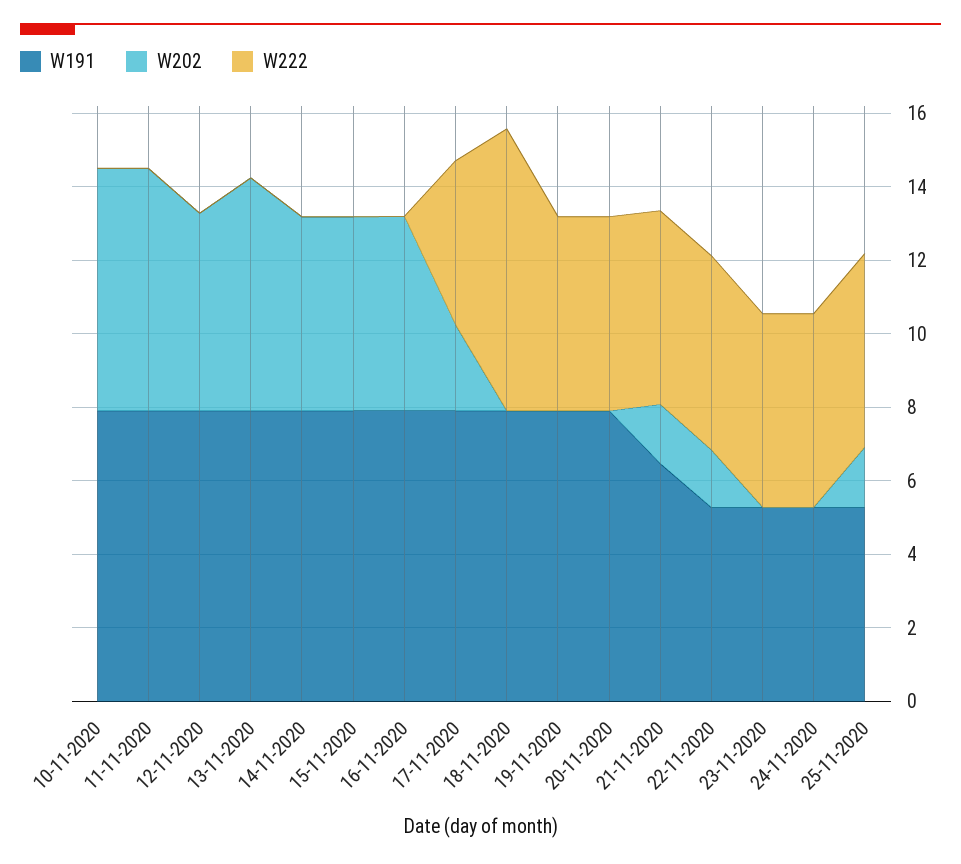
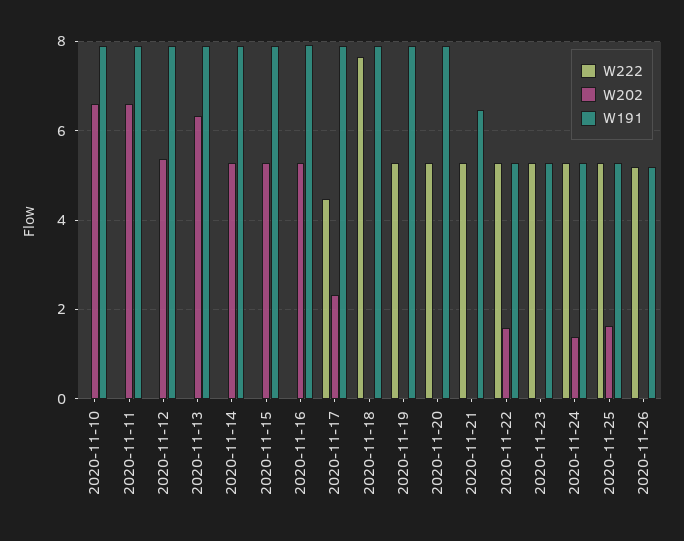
W202, 21-11-2020: 1.5 -> 0
W202, 24-11-2020: 0 -> 1.4
W222, 2020-11-26: none -> 5.2
W202, 2020-11-26: none -> 0
W191, 2020-11-26: none -> 5.2

